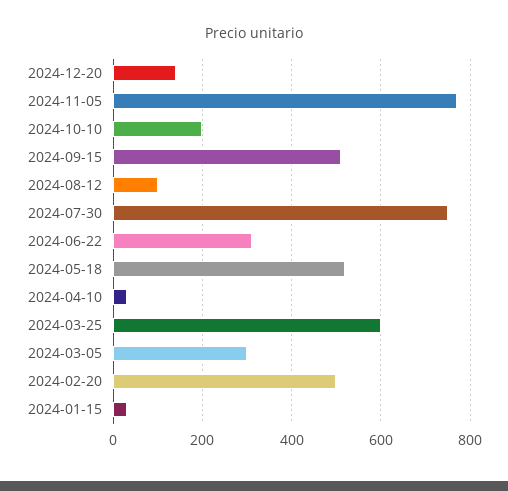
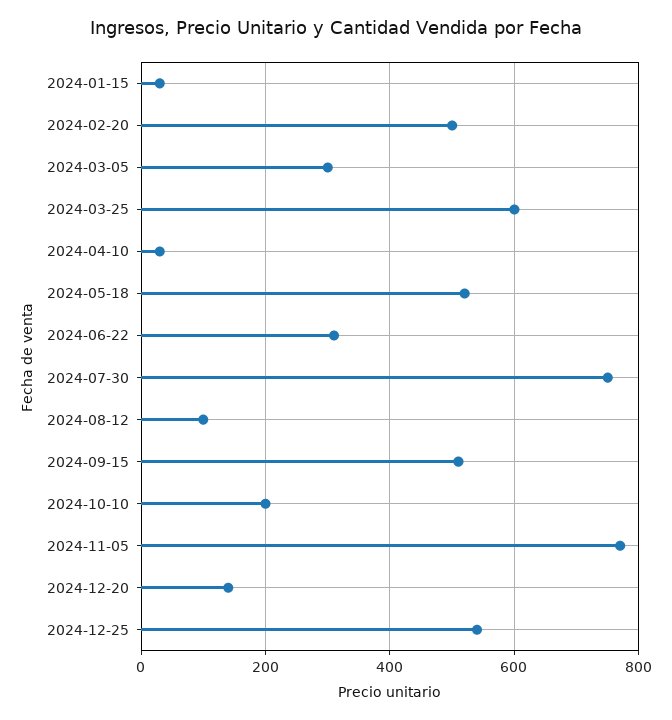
2024-12-25: none -> 540

